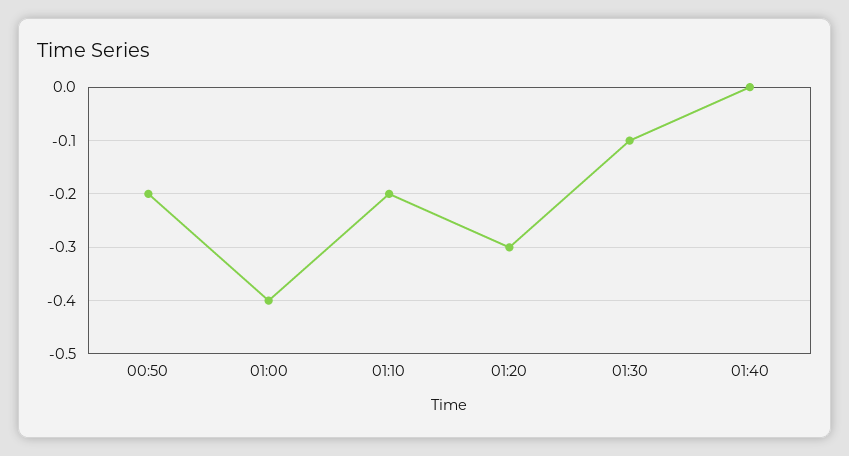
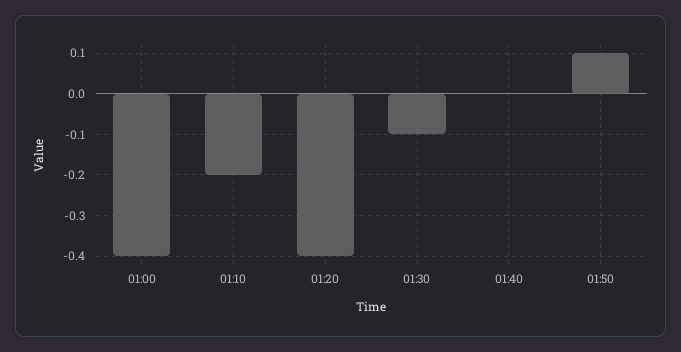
00:50: -0.2 -> none
01:20: -0.3 -> -0.4
01:50: none -> 0.1

